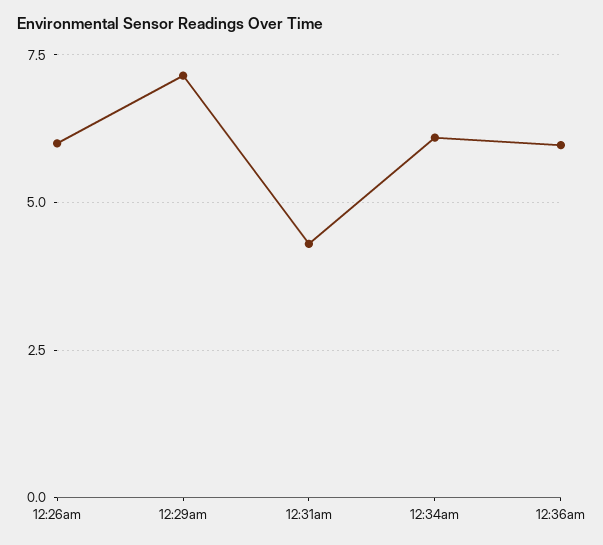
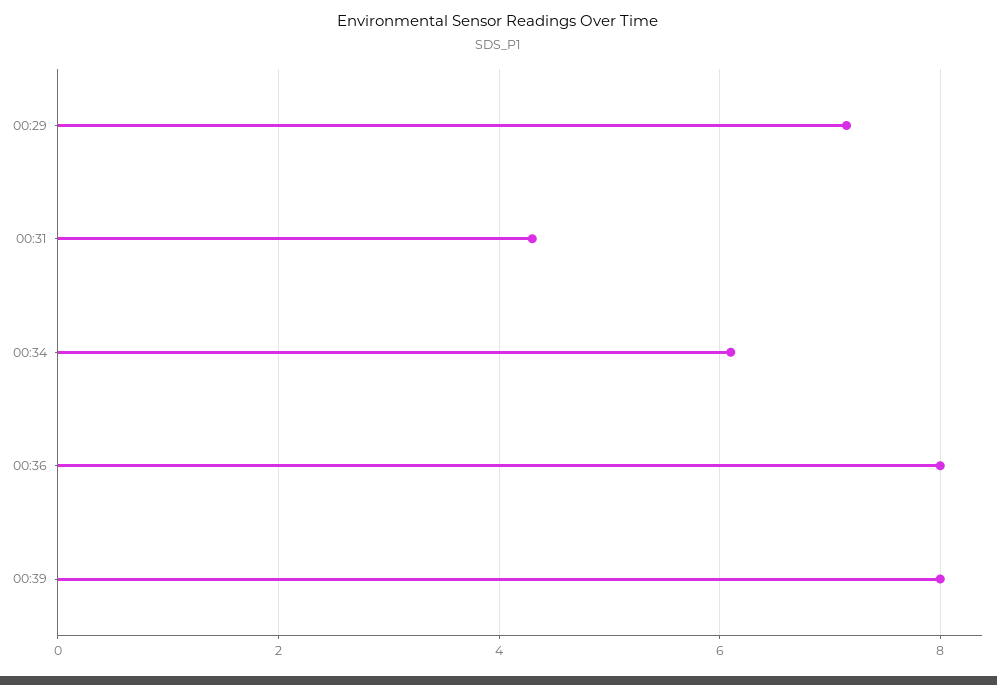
12:26am: 6 -> none
12:36am: 6 -> 8
00:39: none -> 8

